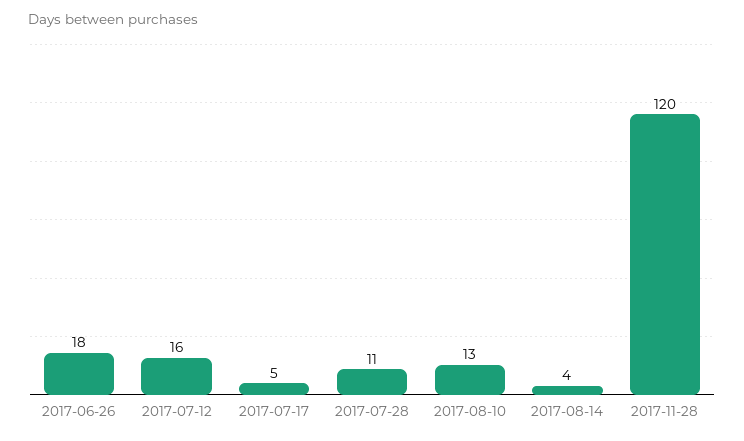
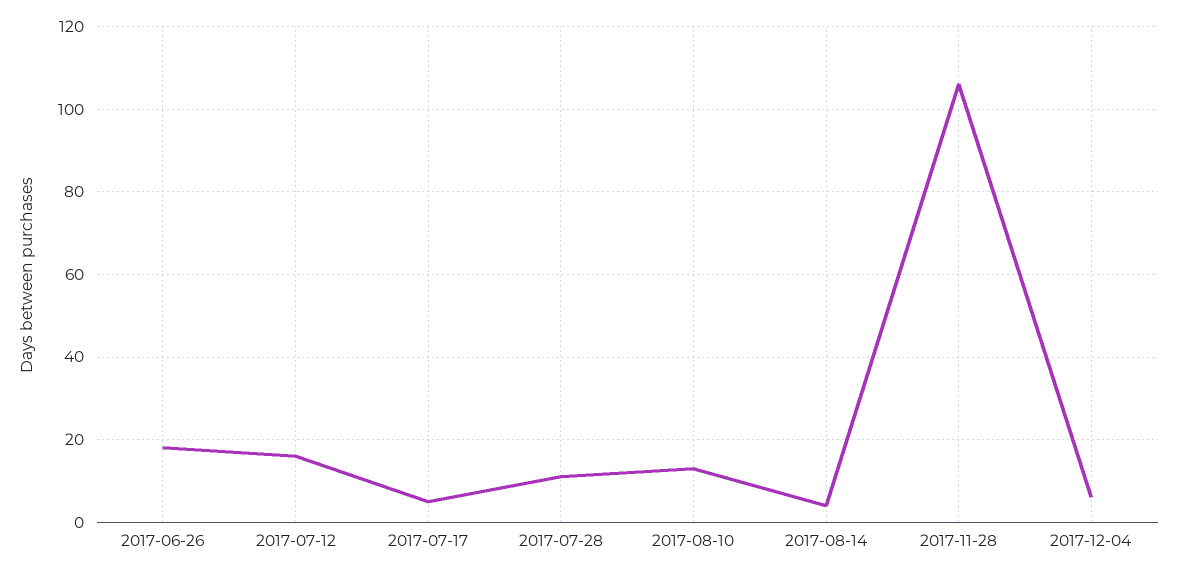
2017-11-28: 120 -> 105
2017-12-04: none -> 5

